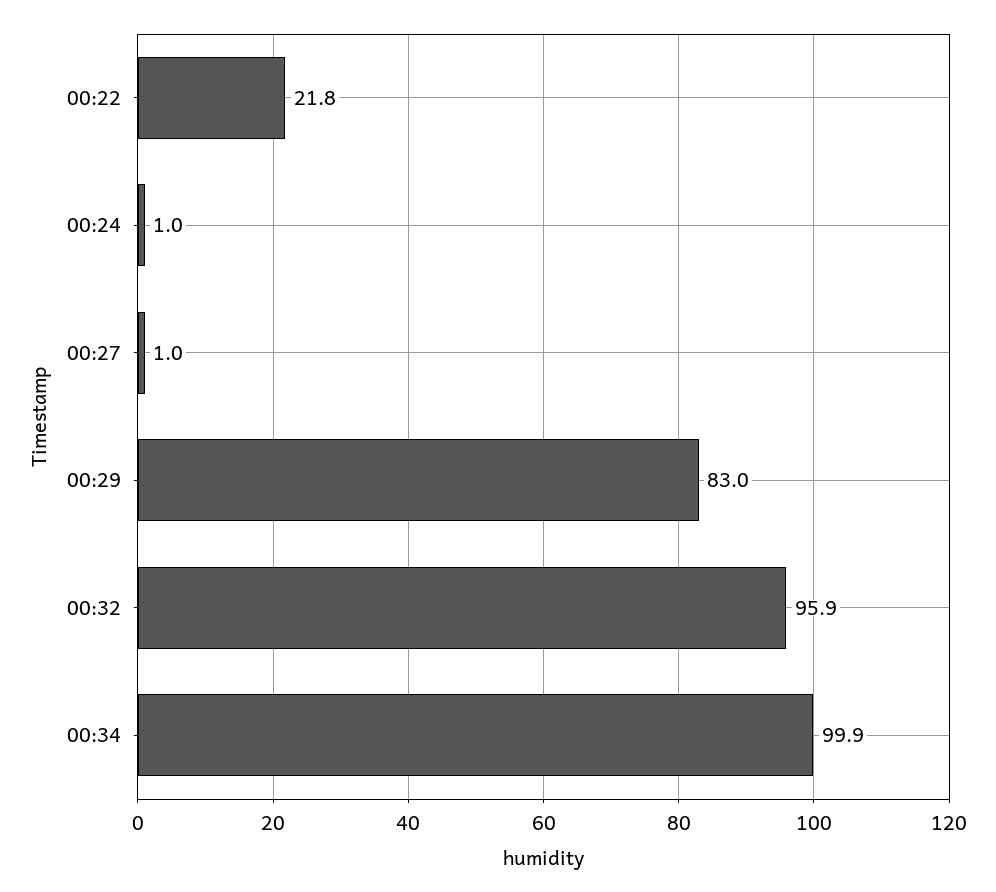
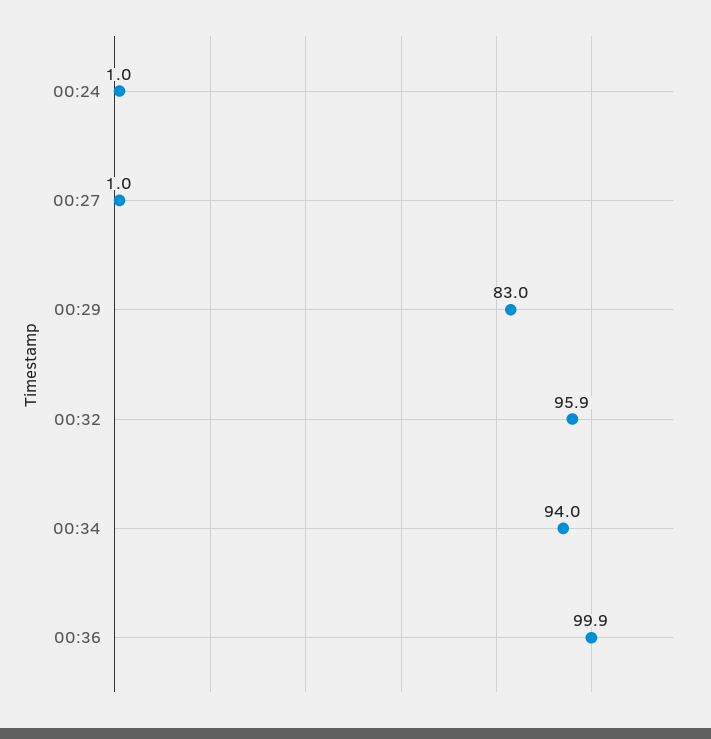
00:22: 21.8 -> none
00:34: 99.9 -> 94
00:36: none -> 99.9

